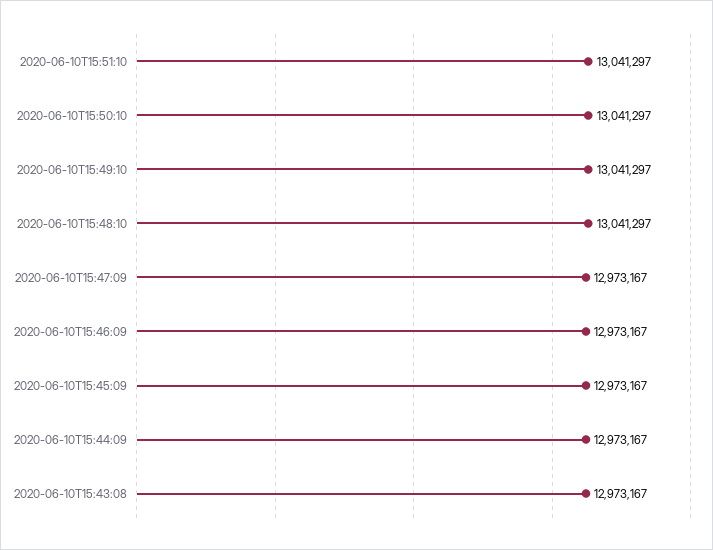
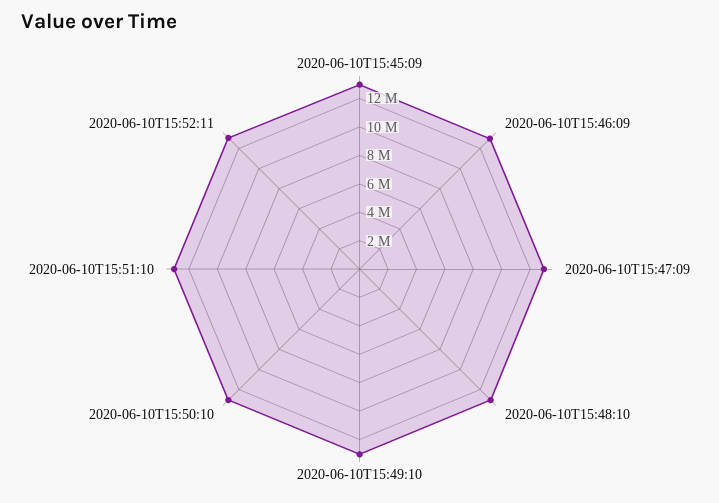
2020-06-10T15:44:09: 12973167 -> none
2020-06-10T15:43:08: 12973167 -> none
2020-06-10T15:52:11: none -> 13000000

